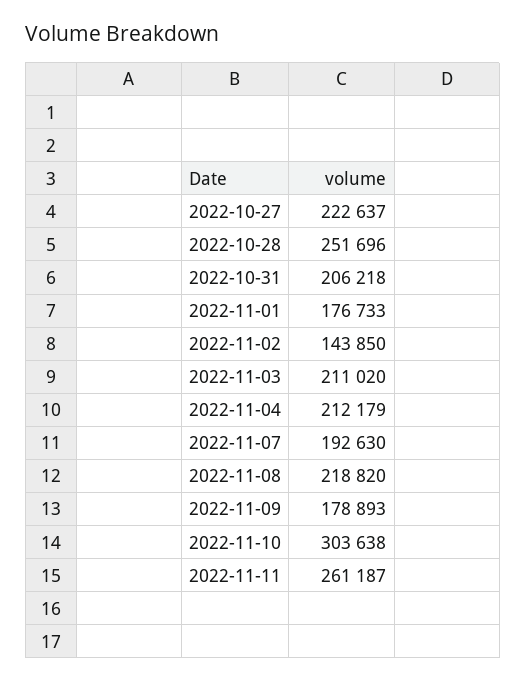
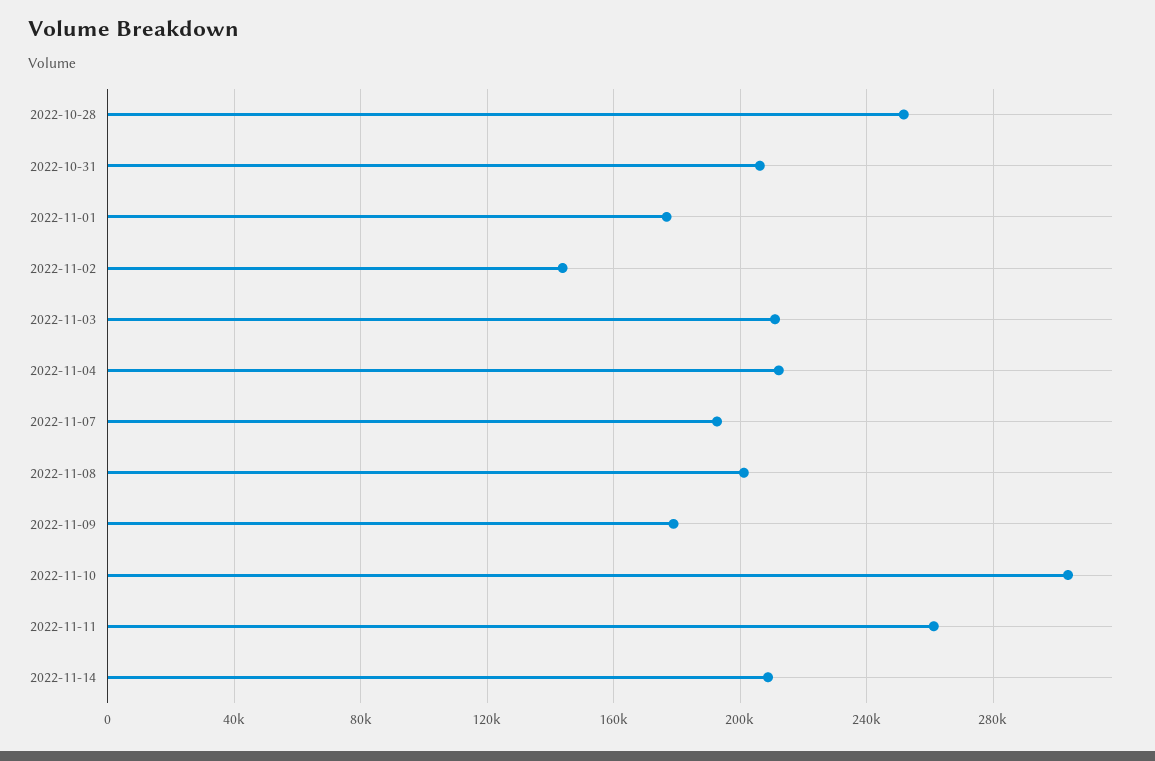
2022-10-27: 222637 -> none
2022-11-08: 218820 -> 200000
2022-11-14: none -> 210000

